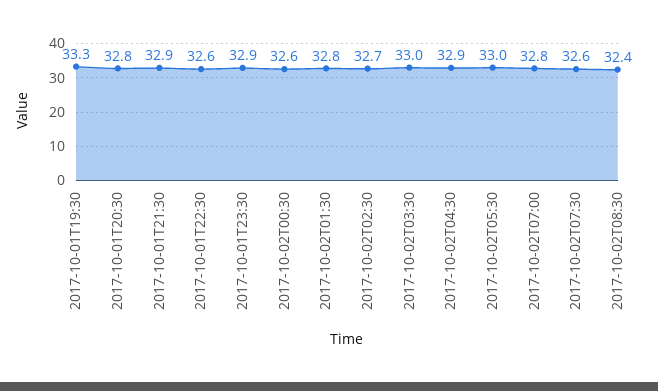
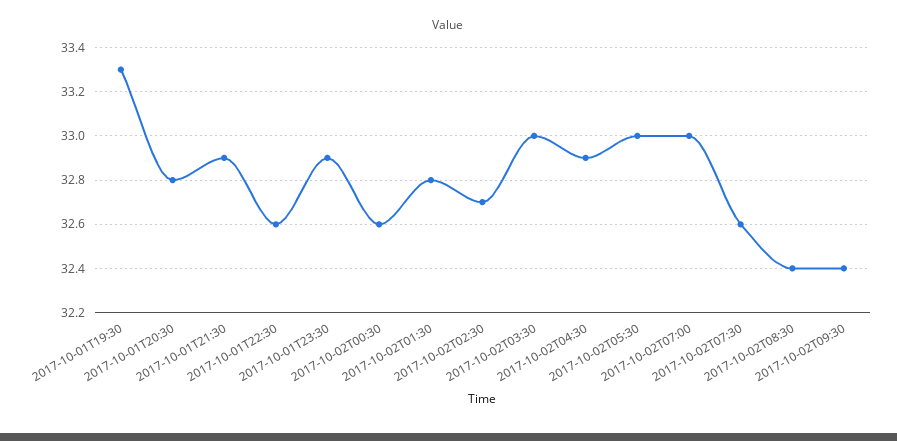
2017-10-02T07:00: 32.8 -> 33
2017-10-02T09:30: none -> 32.4

